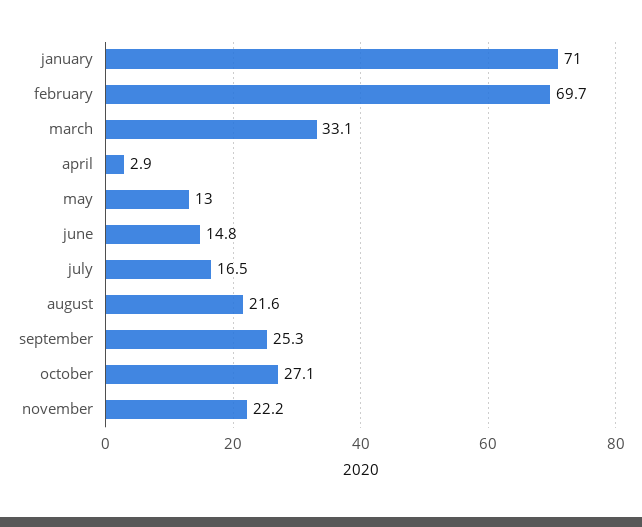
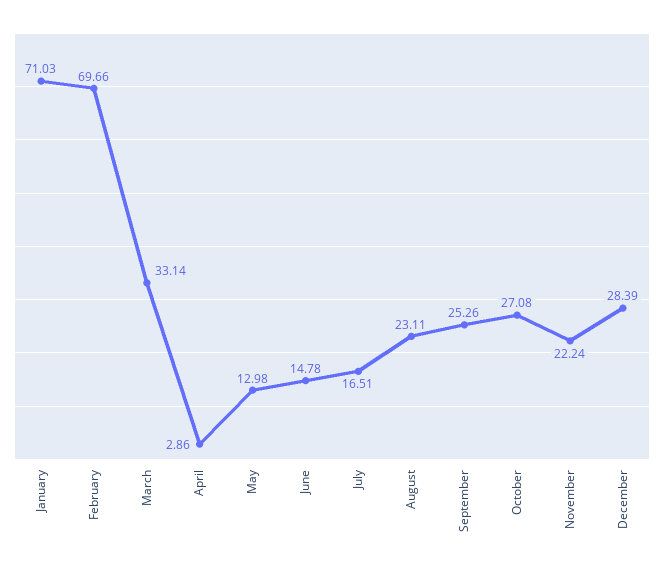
august: 21.6 -> 23.11
December: none -> 28.39

